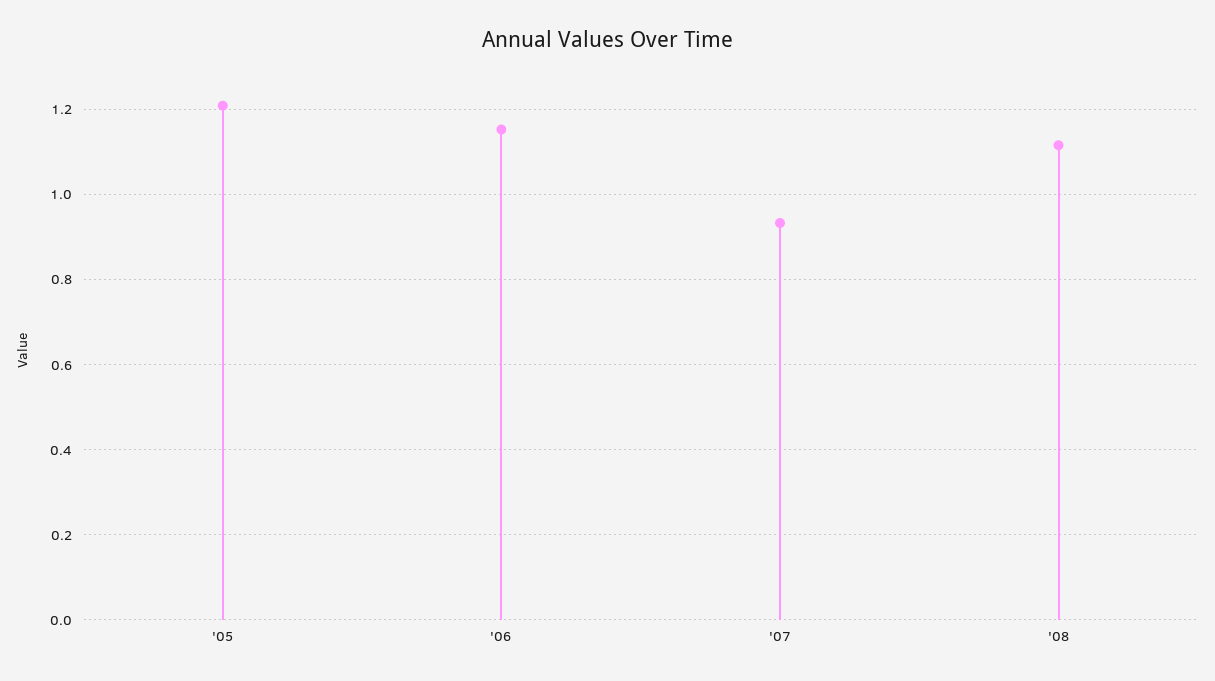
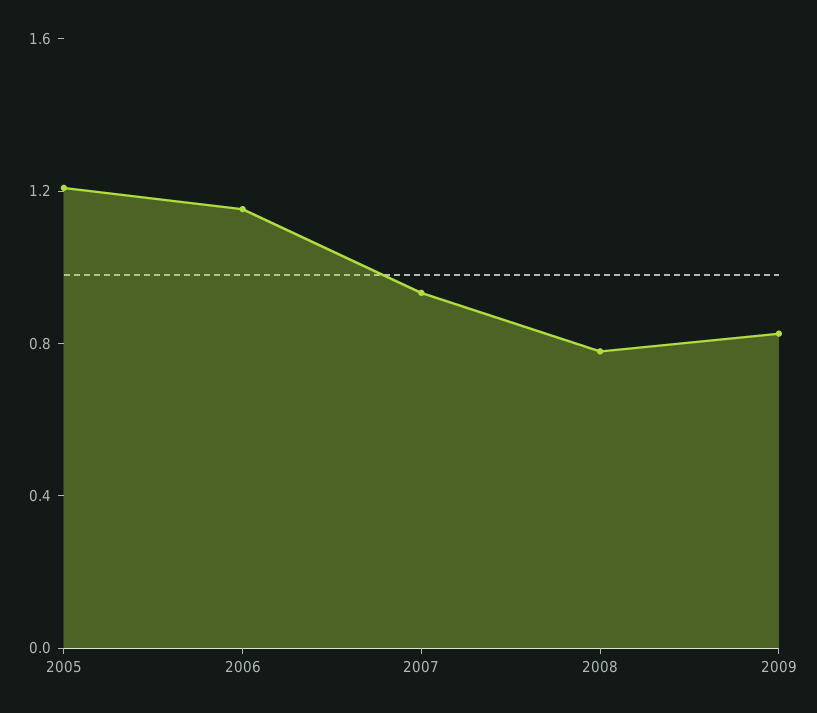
'08: 1.12 -> 0.8
2009: none -> 0.8

